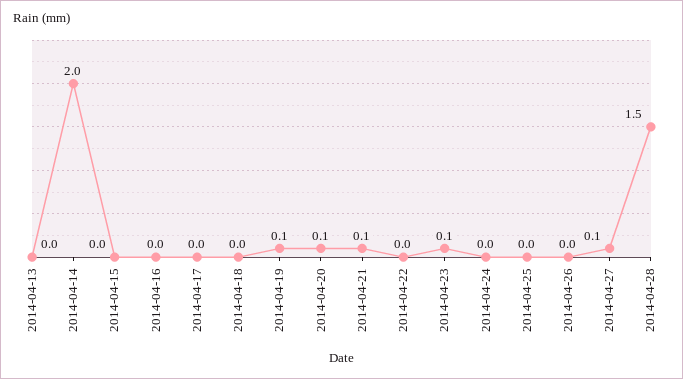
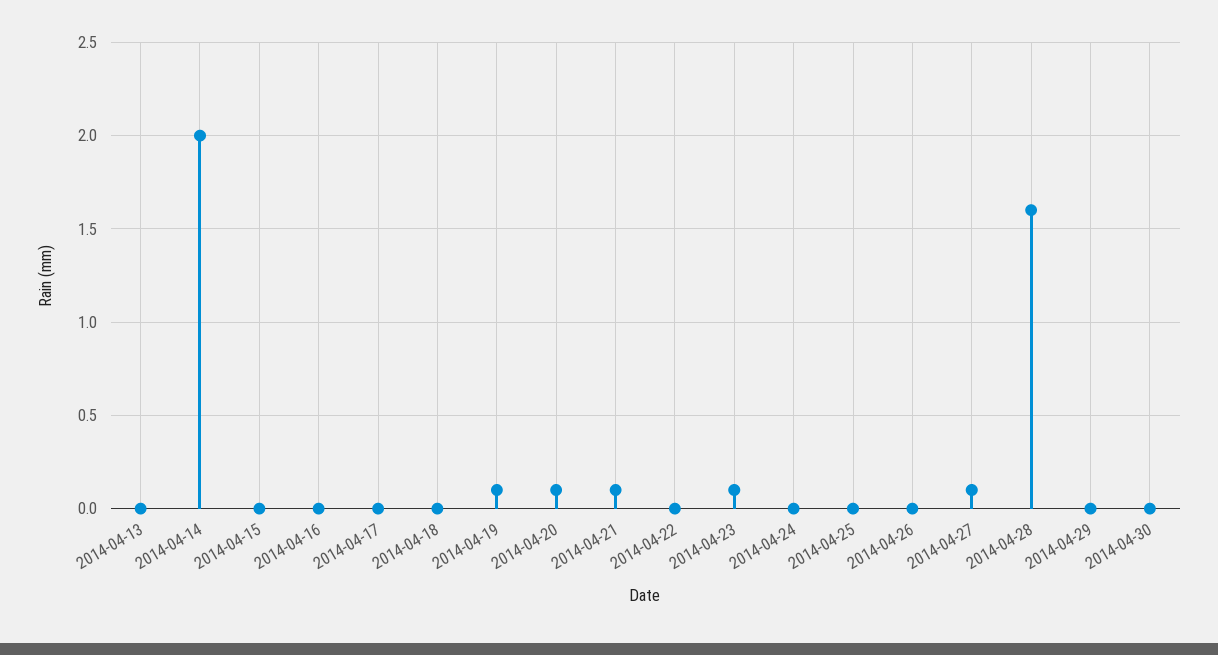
2014-04-28: 1.5 -> 1.6
2014-04-29: none -> 0
2014-04-30: none -> 0

